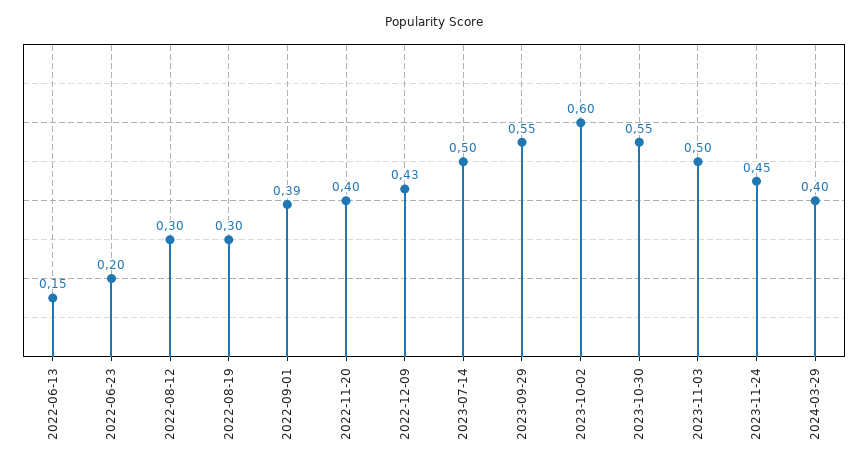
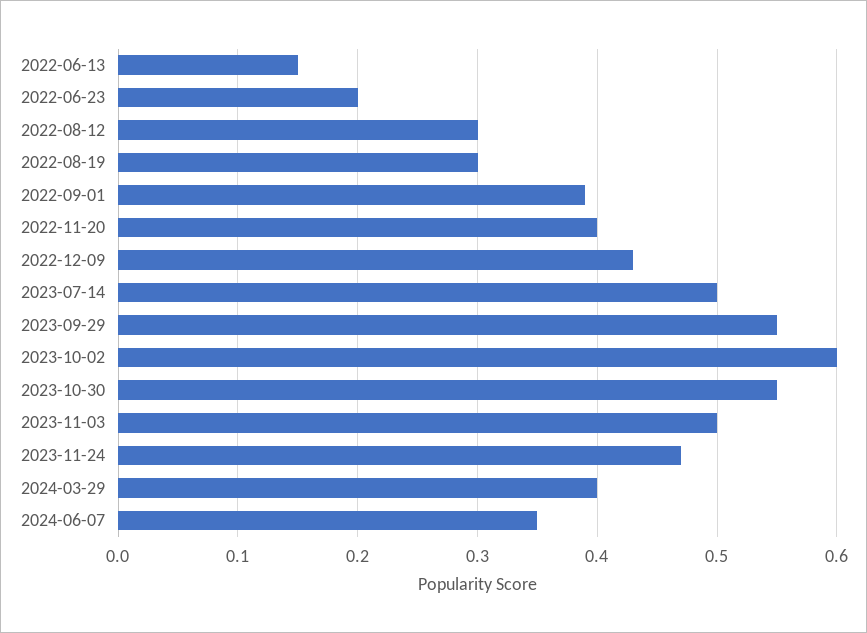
2023-11-24: 0.45 -> 0.47
2024-06-07: none -> 0.35

